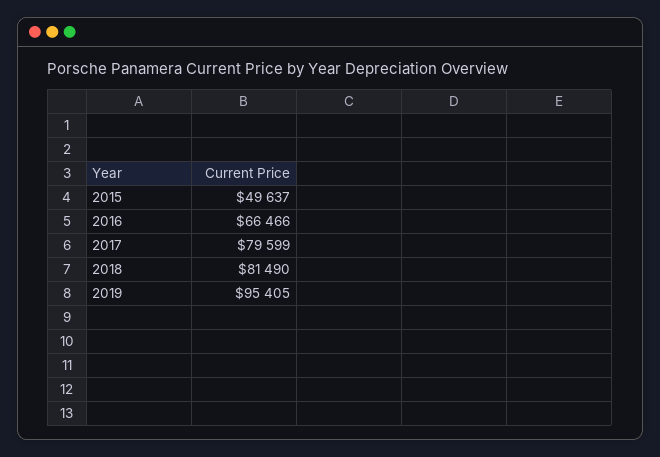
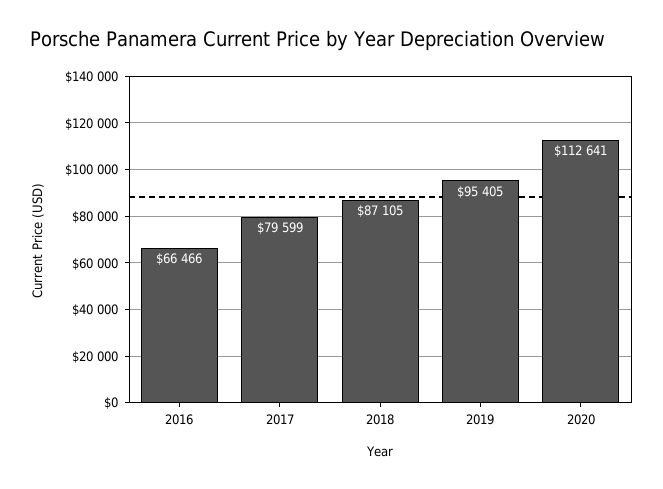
2015: 49637 -> none
2018: 81490 -> 87105
2020: none -> 112641

